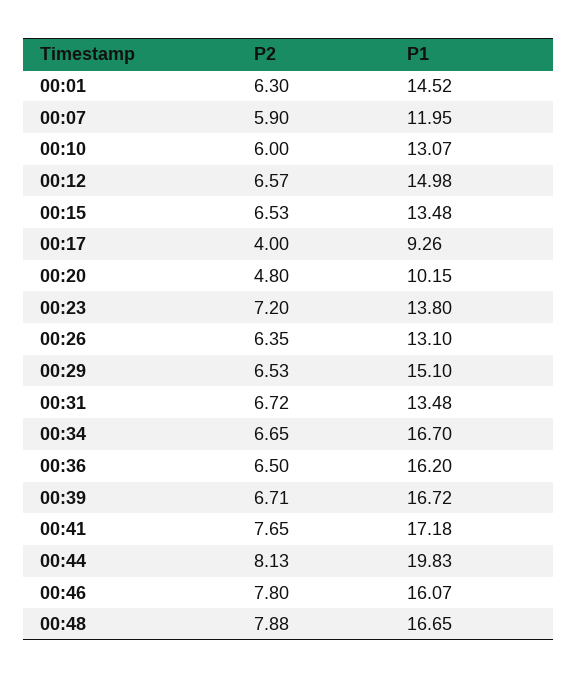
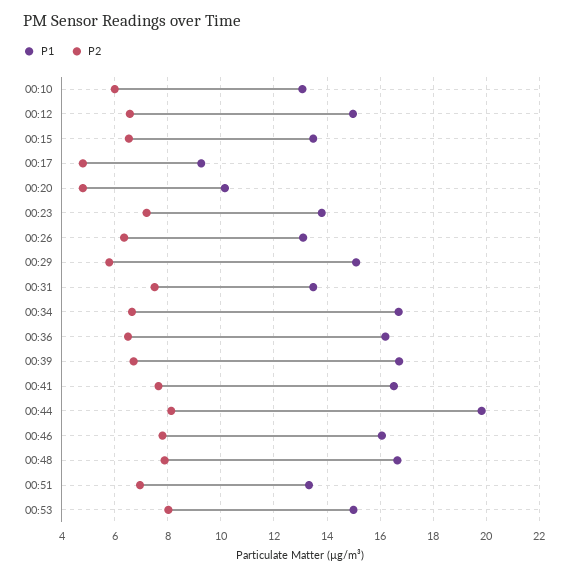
P2, 00:01: 6.3 -> none
P1, 00:01: 14.52 -> none
P2, 00:07: 5.9 -> none
P1, 00:07: 11.95 -> none
P2, 00:17: 4 -> 4.75
P2, 00:29: 6.53 -> 5.75
P2, 00:31: 6.72 -> 7.5
P1, 00:41: 17.18 -> 16.5
P1, 00:51: none -> 13.25
P2, 00:51: none -> 7
P1, 00:53: none -> 15
P2, 00:53: none -> 8

